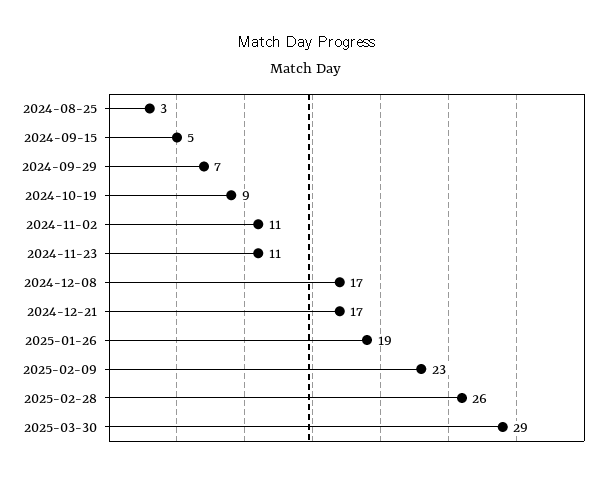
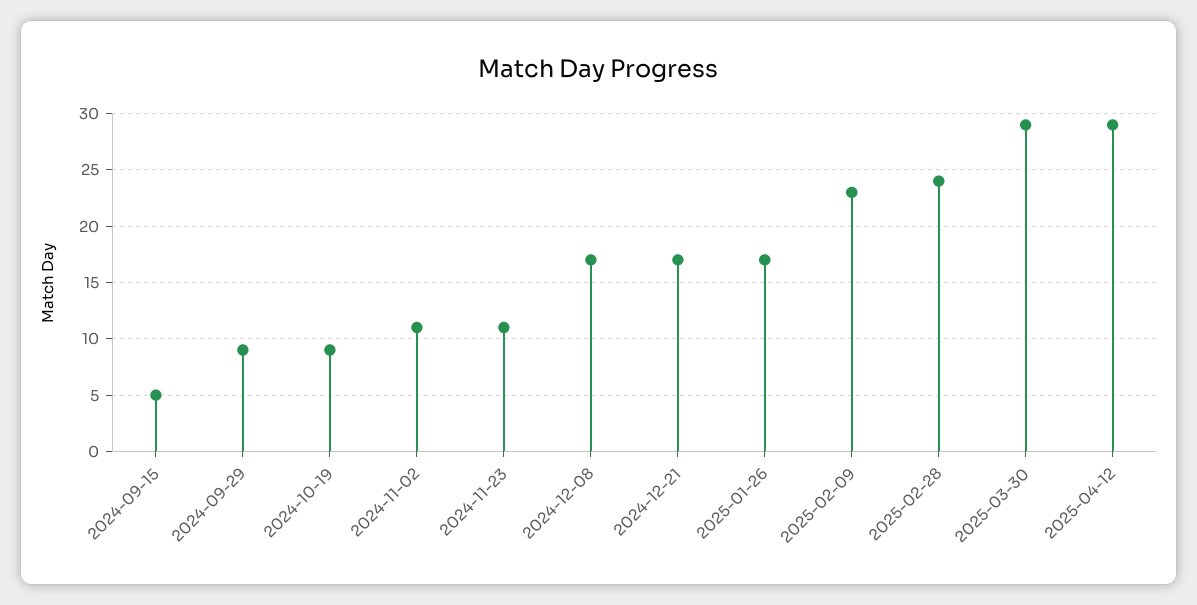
2024-08-25: 3 -> none
2024-09-29: 7 -> 9
2025-01-26: 19 -> 17
2025-02-28: 26 -> 24
2025-04-12: none -> 29

